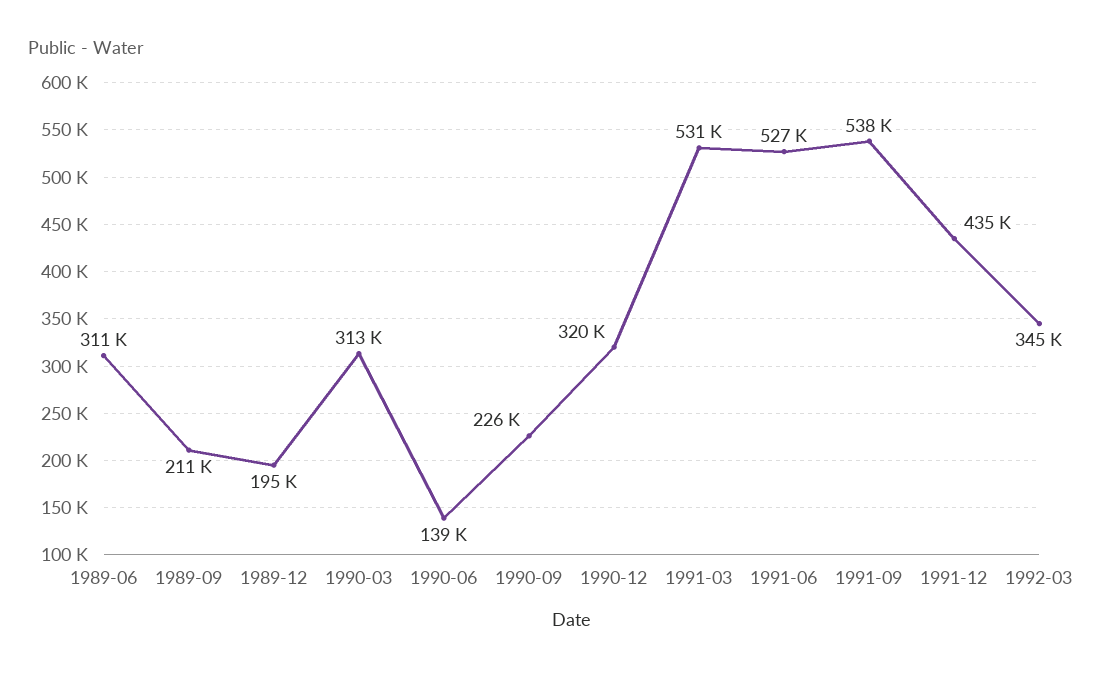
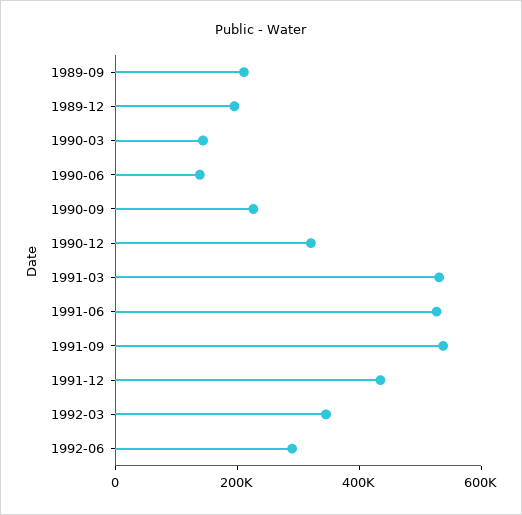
1989-06: 311000 -> none
1990-03: 313000 -> 150000
1992-06: none -> 300000

